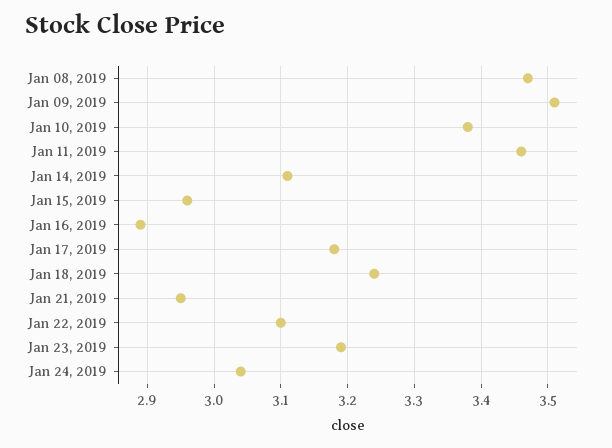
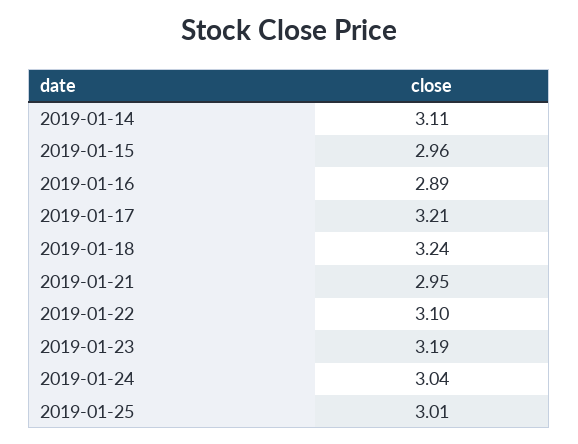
Jan 08, 2019: 3.47 -> none
Jan 09, 2019: 3.51 -> none
Jan 10, 2019: 3.38 -> none
Jan 11, 2019: 3.46 -> none
Jan 17, 2019: 3.18 -> 3.21
2019-01-25: none -> 3.01

